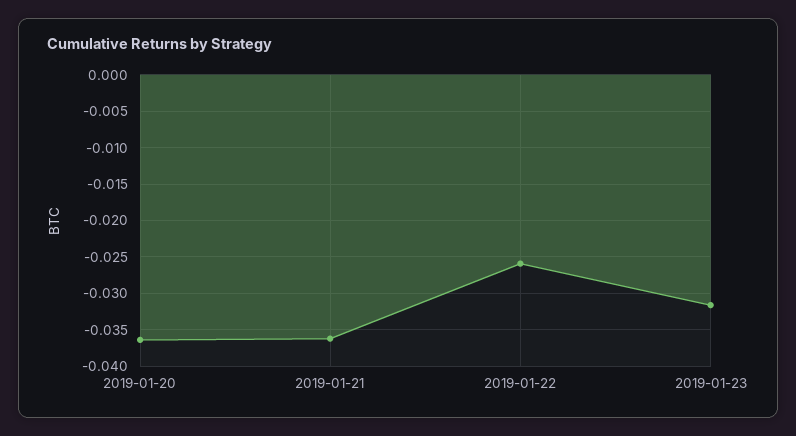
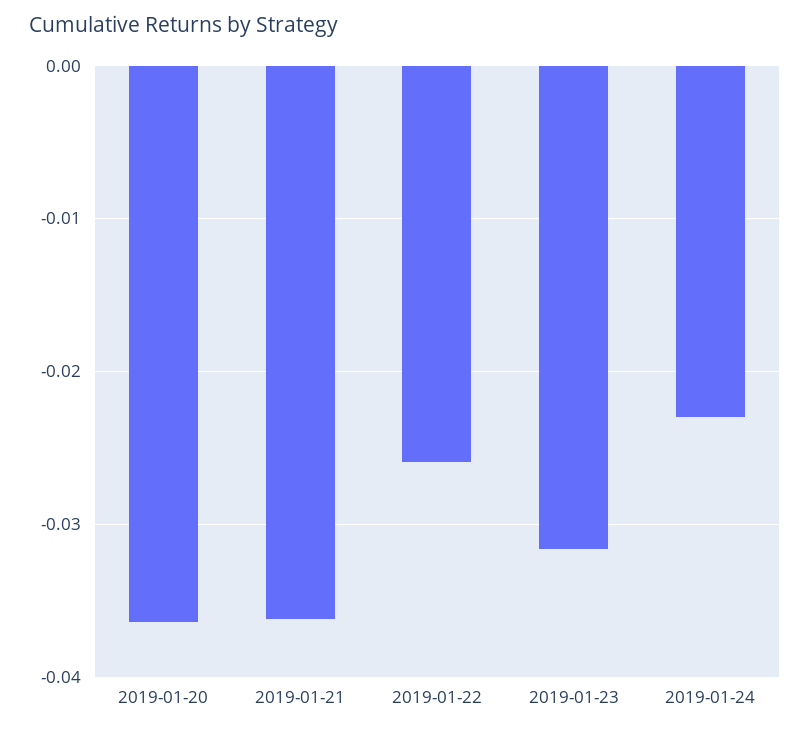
2019-01-24: none -> -0.023

